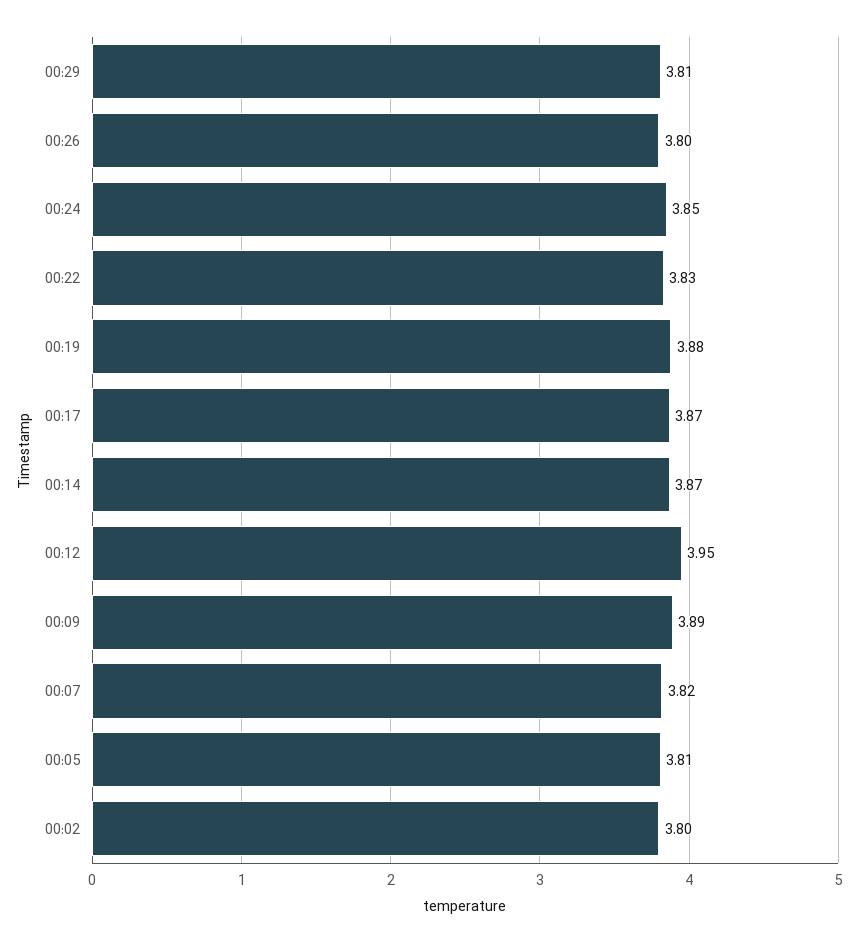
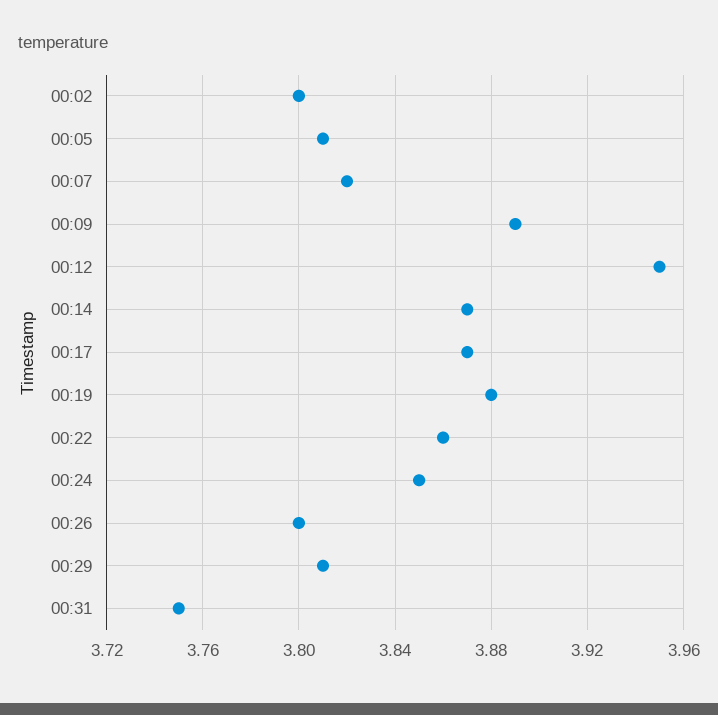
00:22: 3.83 -> 3.86
00:31: none -> 3.75

